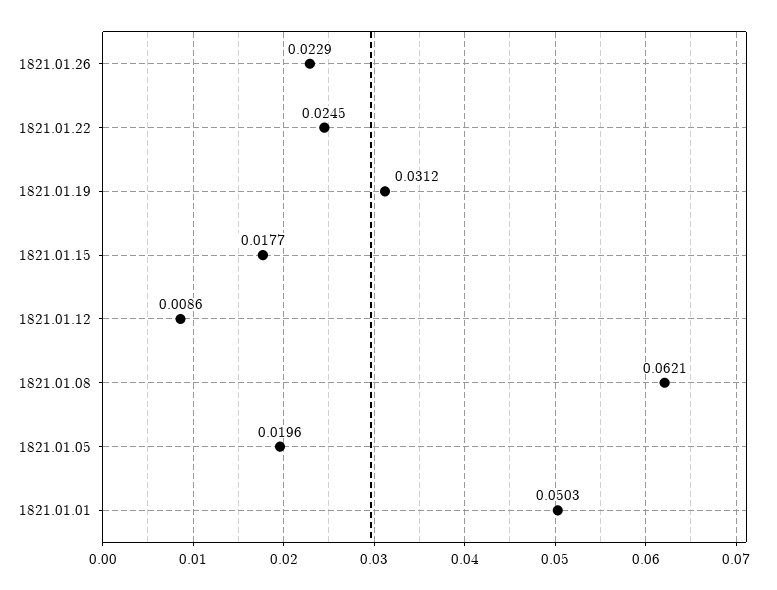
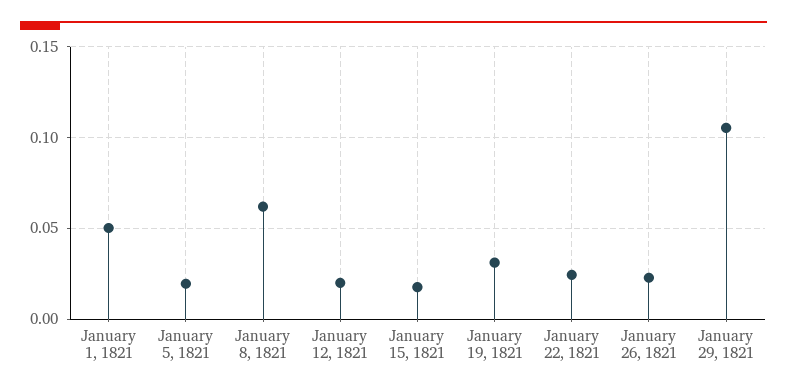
1821.01.12: 0.0086 -> 0.02
January 29, 1821: none -> 0.105

